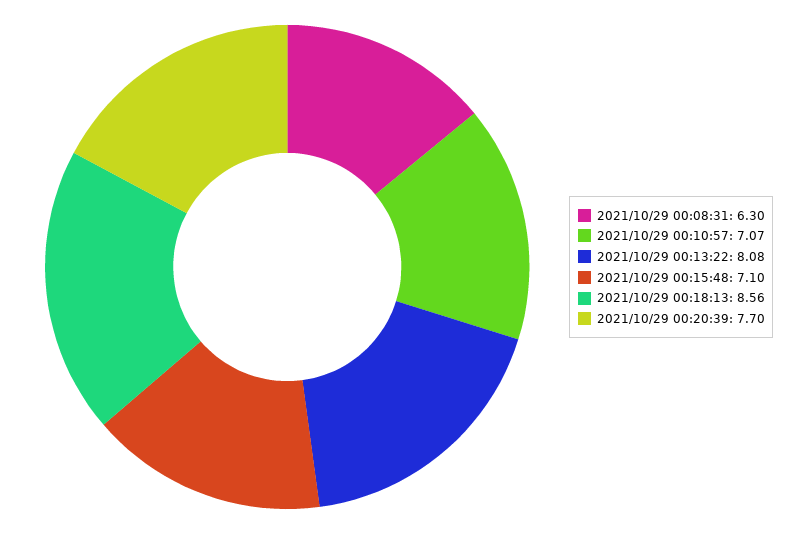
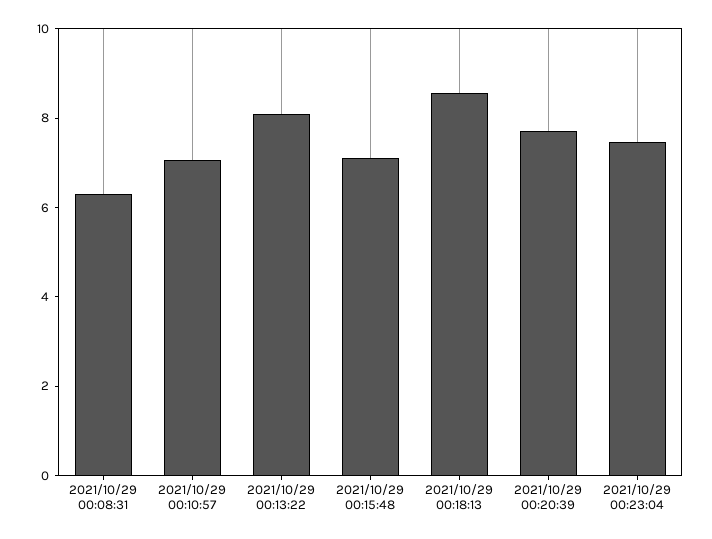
2021/10/29 00:23:04: none -> 7.5

